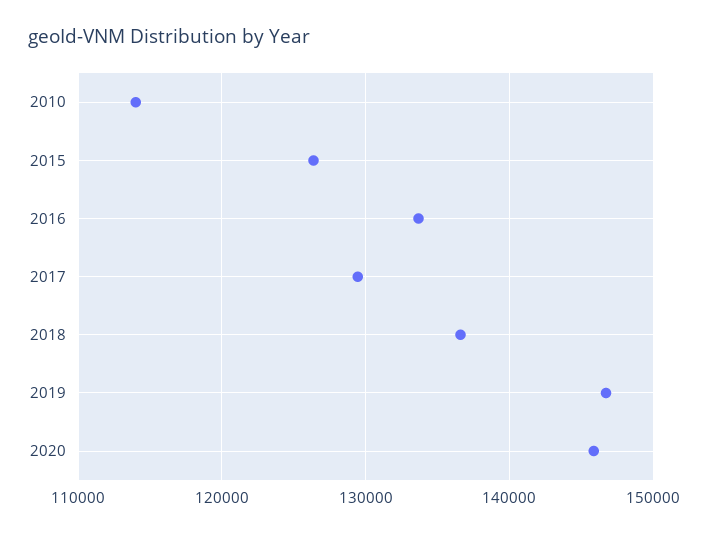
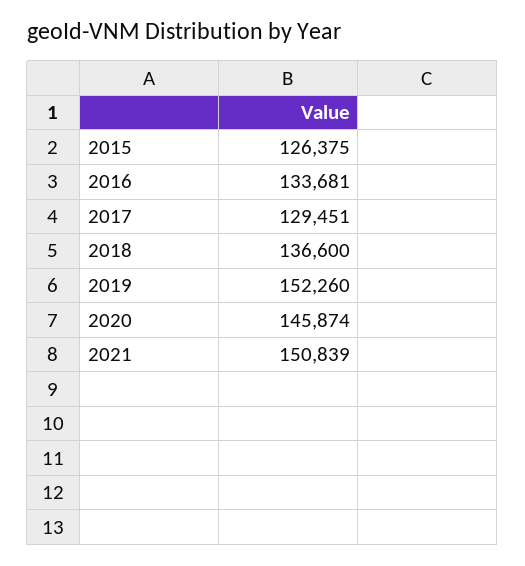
2010: 114000 -> none
2019: 147000 -> 152260
2021: none -> 150839

